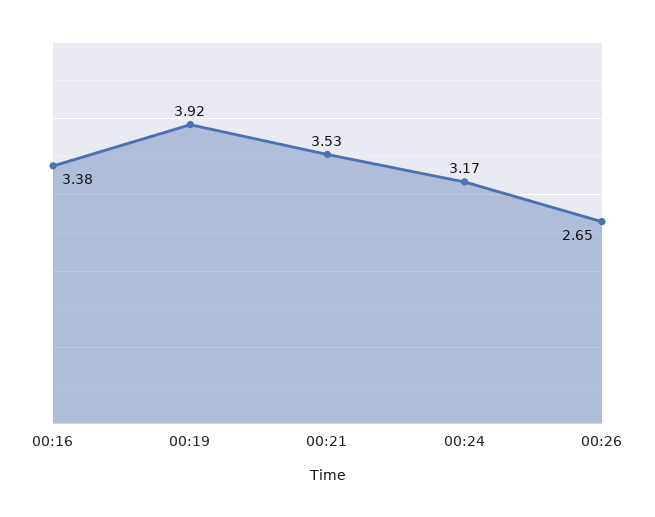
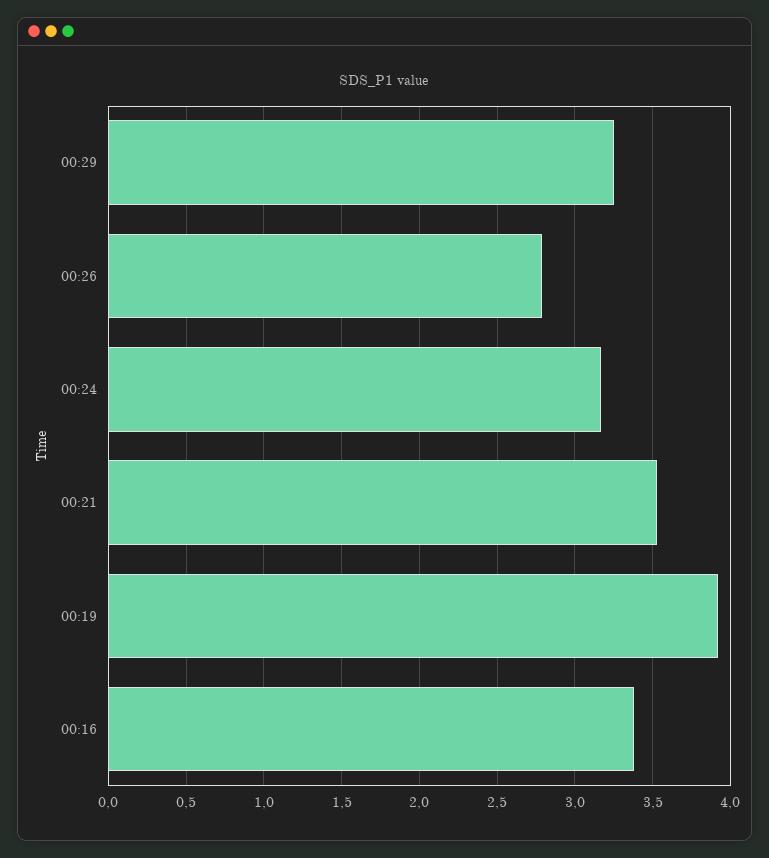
00:26: 2.65 -> 2.8
00:29: none -> 3.25

